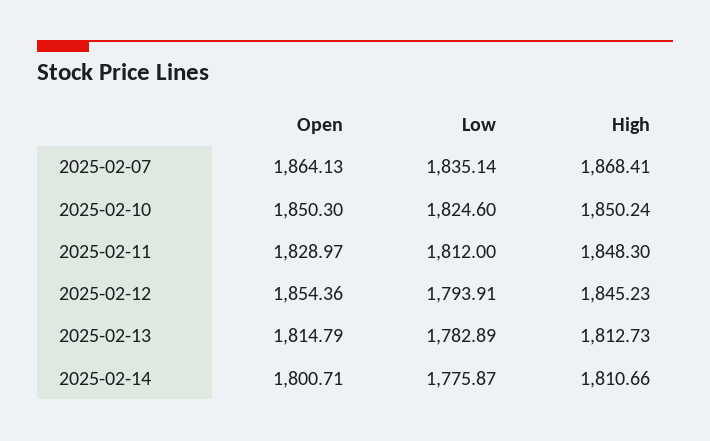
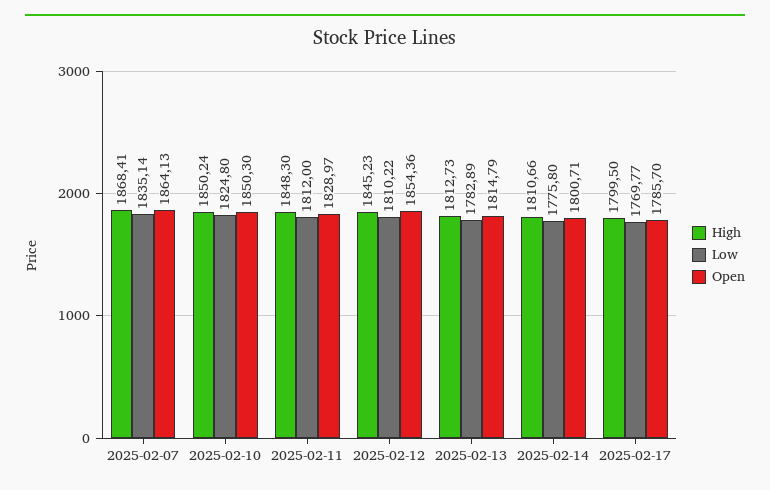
Low, 2025-02-10: 1824.6 -> 1824.8
Low, 2025-02-12: 1793.91 -> 1810.22
Low, 2025-02-14: 1775.87 -> 1775.8
High, 2025-02-17: none -> 1799.5
Low, 2025-02-17: none -> 1769.77
Open, 2025-02-17: none -> 1785.7

